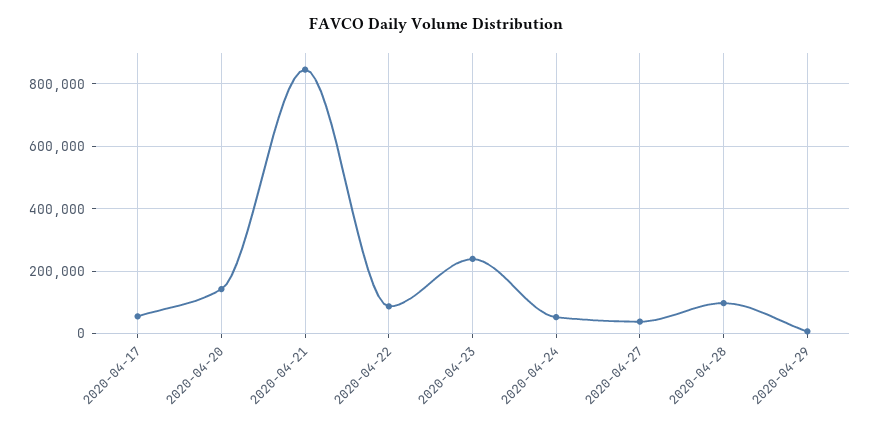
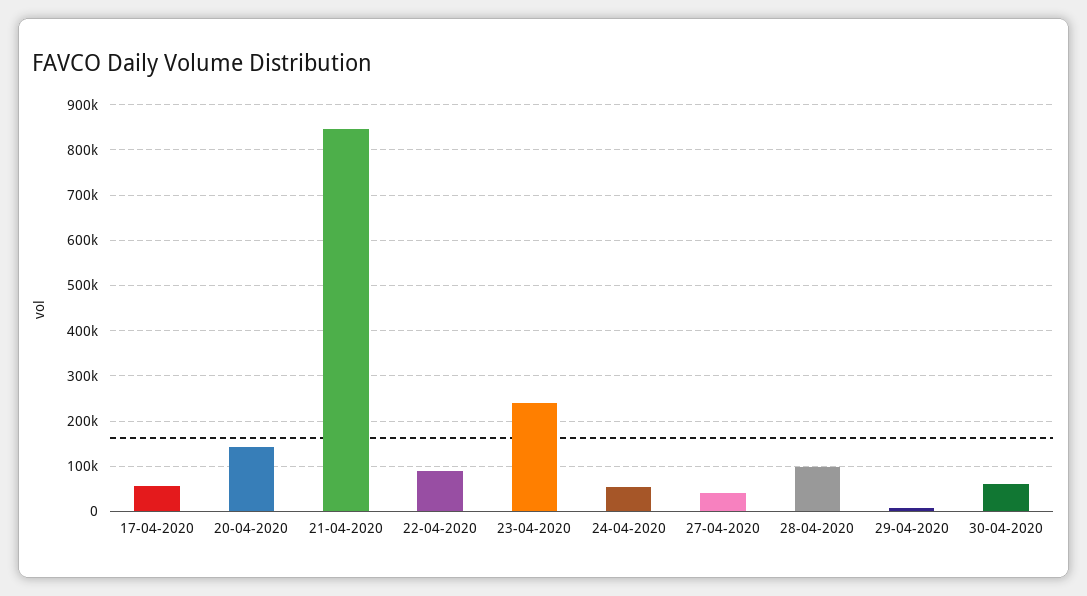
30-04-2020: none -> 60000

